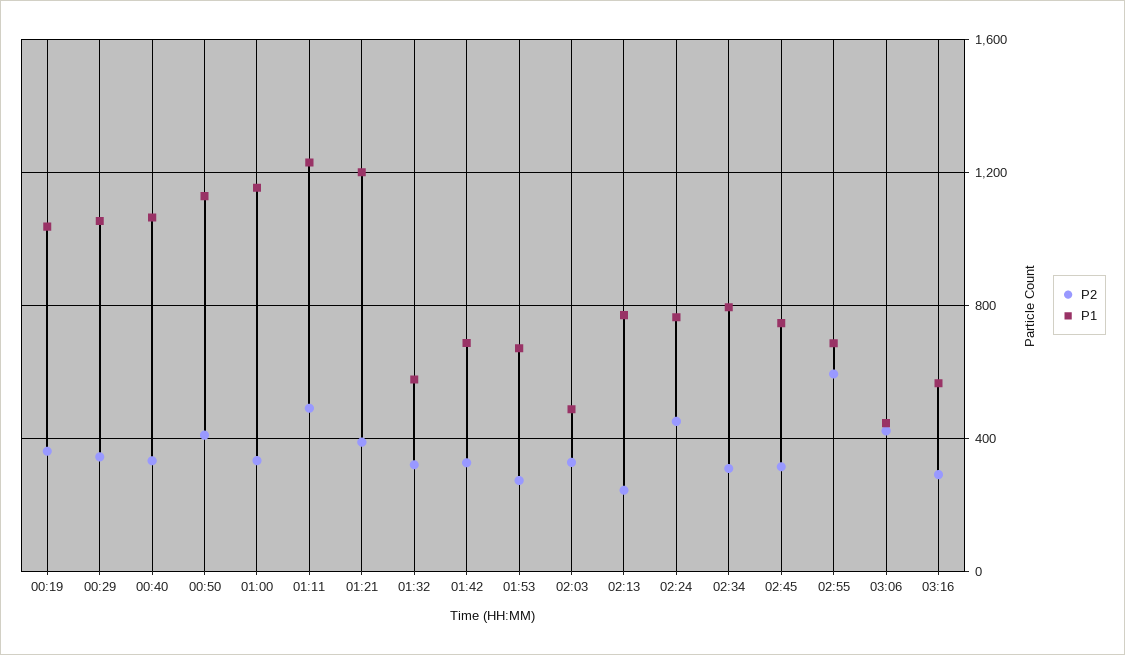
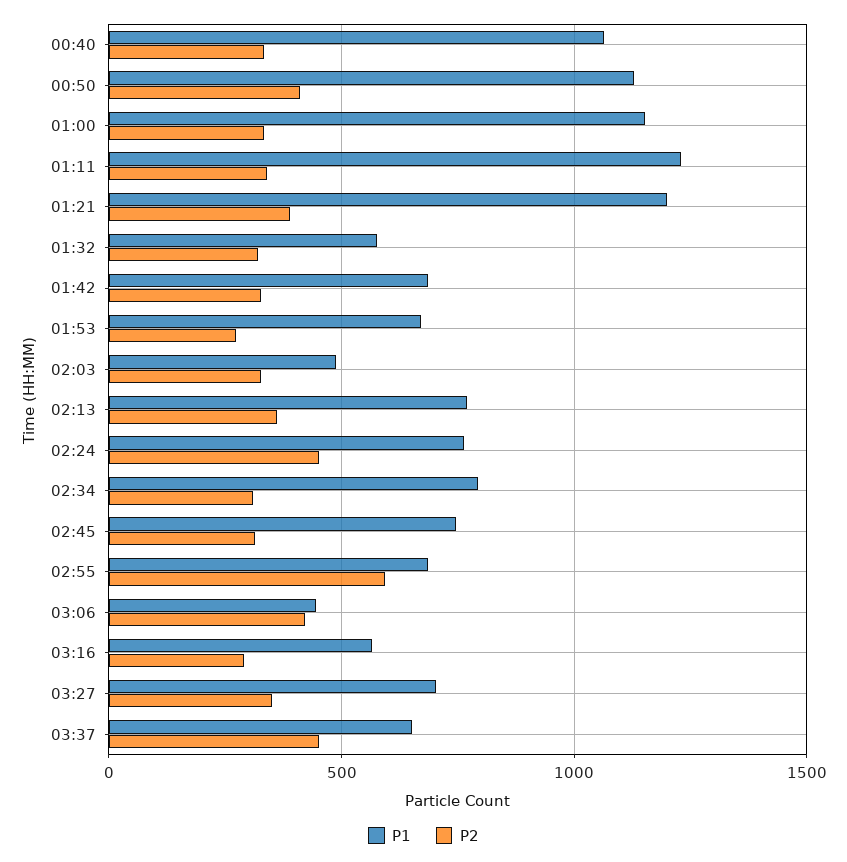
P2, 00:19: 350 -> none
P1, 00:19: 1050 -> none
P2, 00:29: 350 -> none
P1, 00:29: 1050 -> none
P2, 01:11: 500 -> 350
P2, 02:13: 250 -> 350
P1, 03:27: none -> 700
P2, 03:27: none -> 350
P1, 03:37: none -> 650
P2, 03:37: none -> 450

